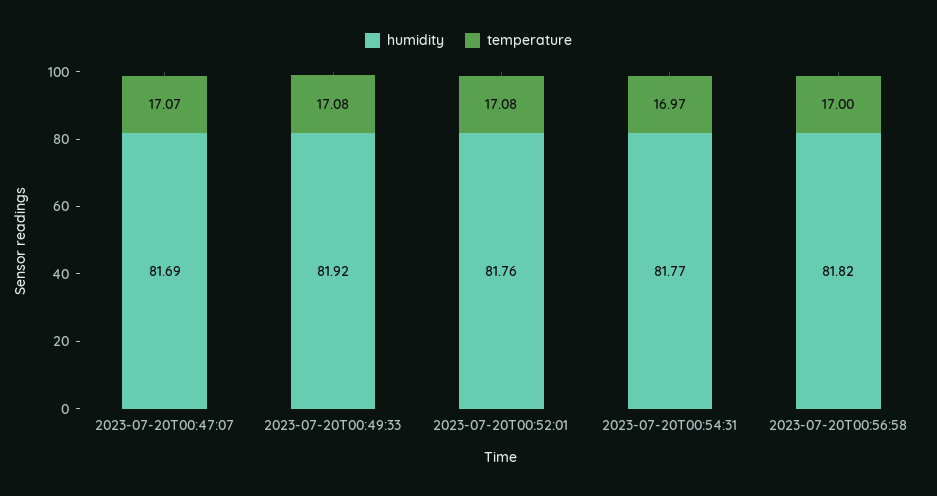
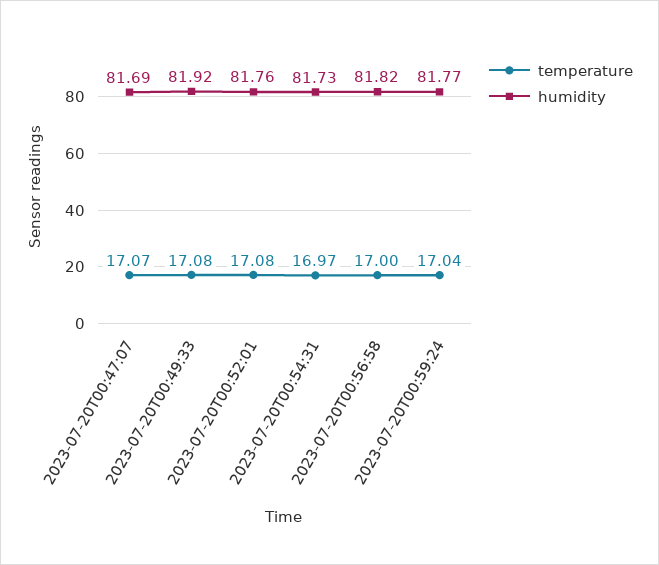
humidity, 2023-07-20T00:54:31: 81.77 -> 81.73
temperature, 2023-07-20T00:59:24: none -> 17.04
humidity, 2023-07-20T00:59:24: none -> 81.77

